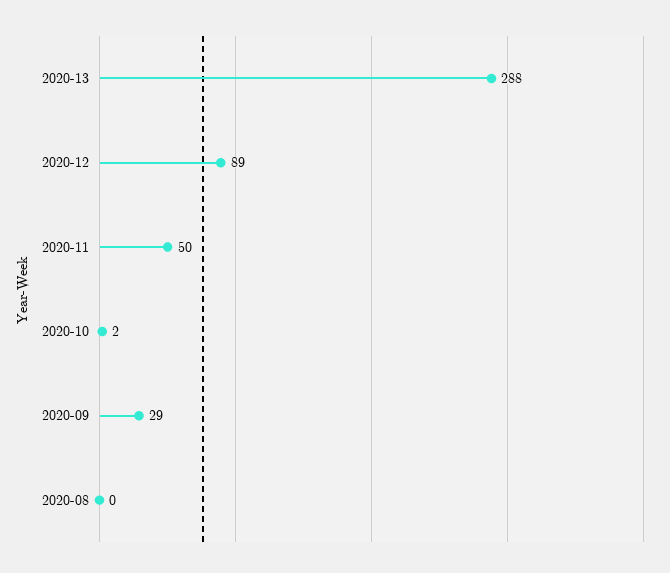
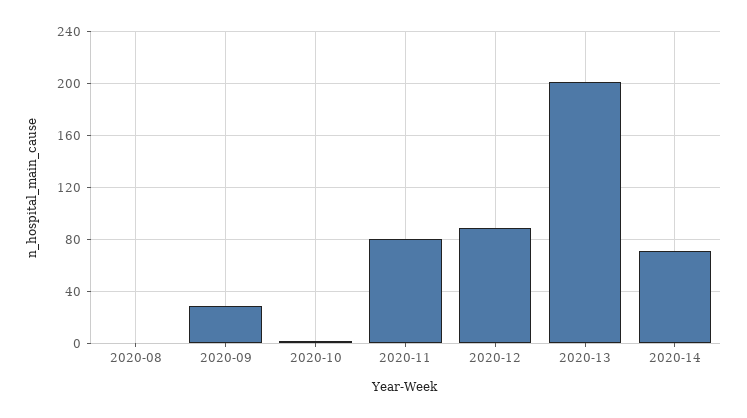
2020-13: 288 -> 200
2020-11: 50 -> 80
2020-14: none -> 70

